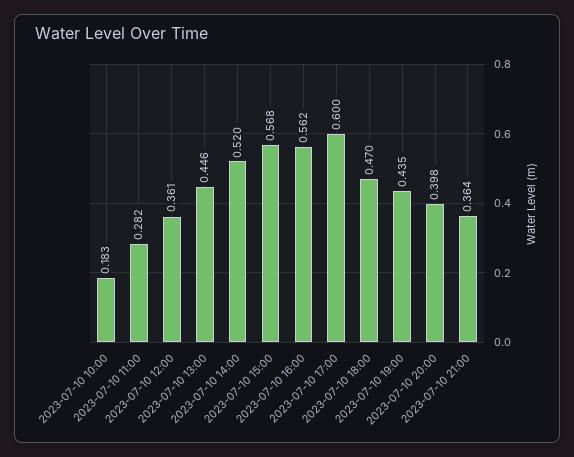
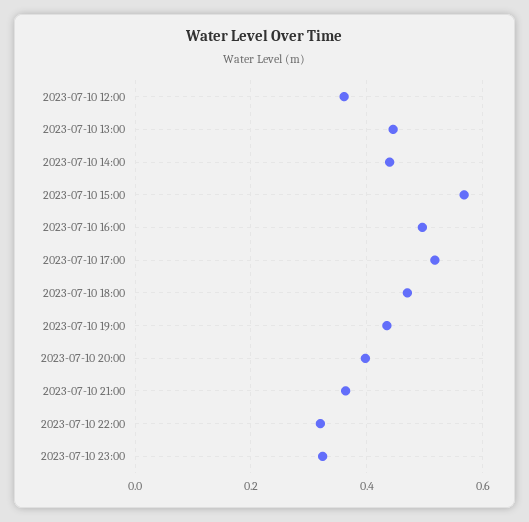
2023-07-10 10:00: 0.183 -> none
2023-07-10 11:00: 0.282 -> none
2023-07-10 14:00: 0.52 -> 0.44
2023-07-10 16:00: 0.562 -> 0.5
2023-07-10 17:00: 0.6 -> 0.52
2023-07-10 22:00: none -> 0.32
2023-07-10 23:00: none -> 0.32

